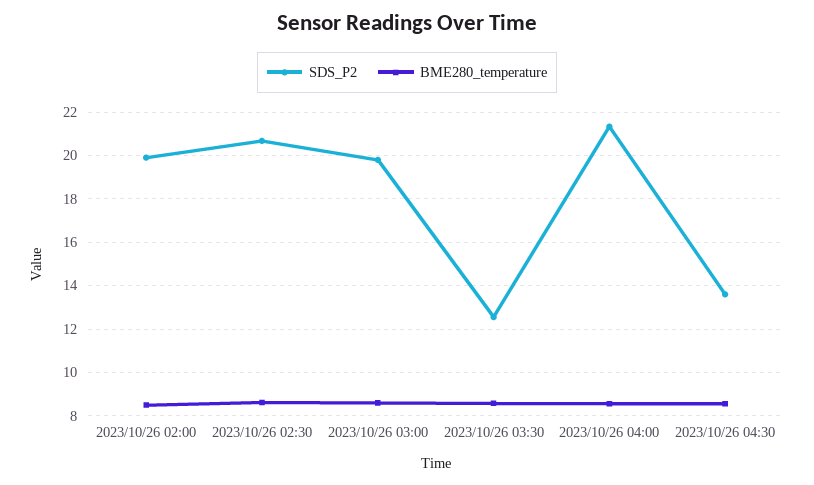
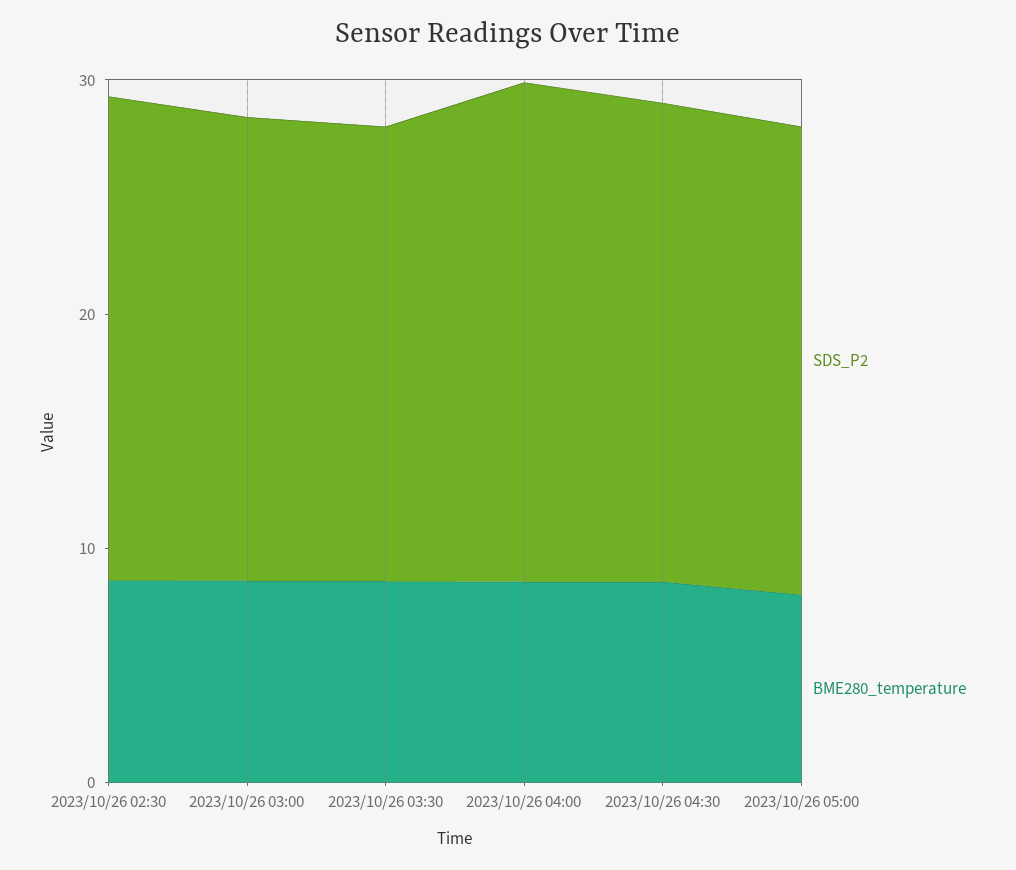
SDS_P2, 2023/10/26 02:00: 20 -> none
BME280_temperature, 2023/10/26 02:00: 8.5 -> none
SDS_P2, 2023/10/26 03:30: 12.5 -> 20
SDS_P2, 2023/10/26 04:30: 13.5 -> 20
SDS_P2, 2023/10/26 05:00: none -> 20
BME280_temperature, 2023/10/26 05:00: none -> 8

